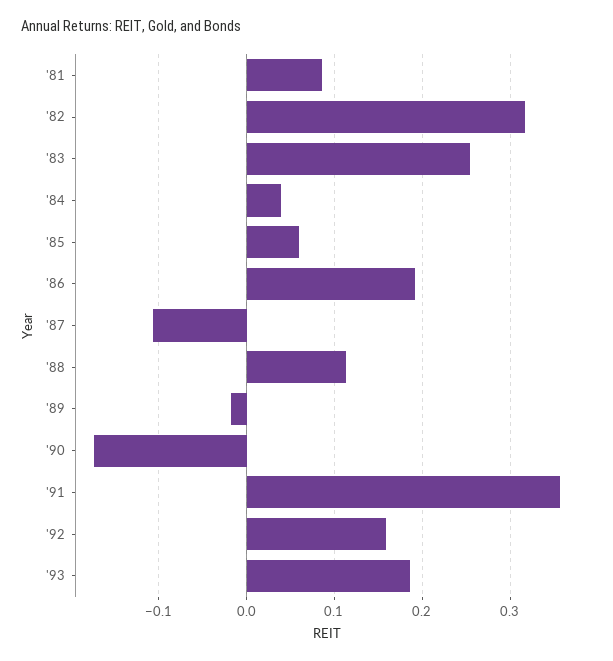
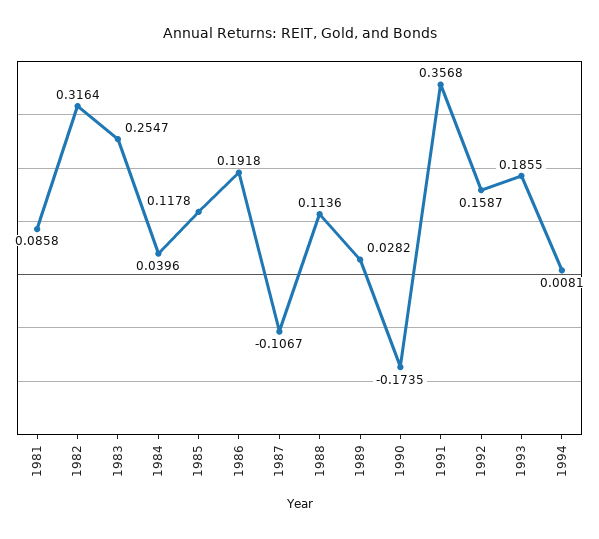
'85: 0.06 -> 0.1178
'89: -0.02 -> 0.0282
1994: none -> 0.0081

